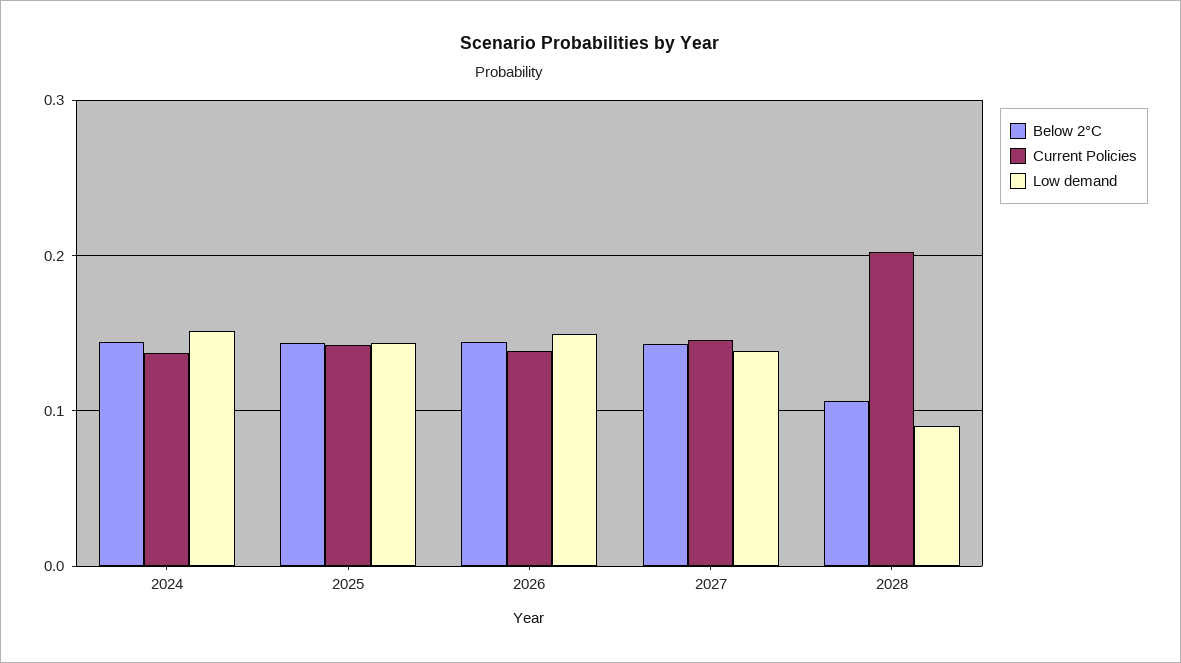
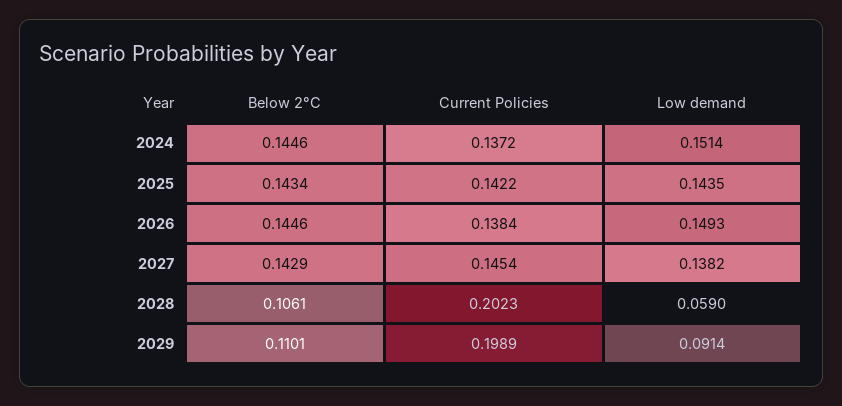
Low demand, 2028: 0.09 -> 0.059
Below 2°C, 2029: none -> 0.1101
Current Policies, 2029: none -> 0.1989
Low demand, 2029: none -> 0.0914

